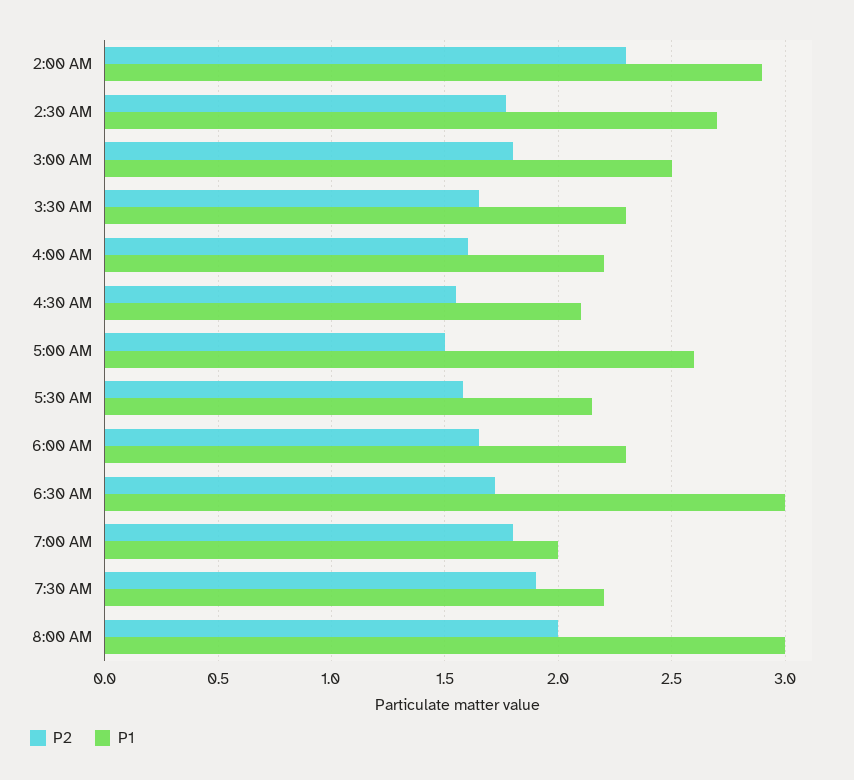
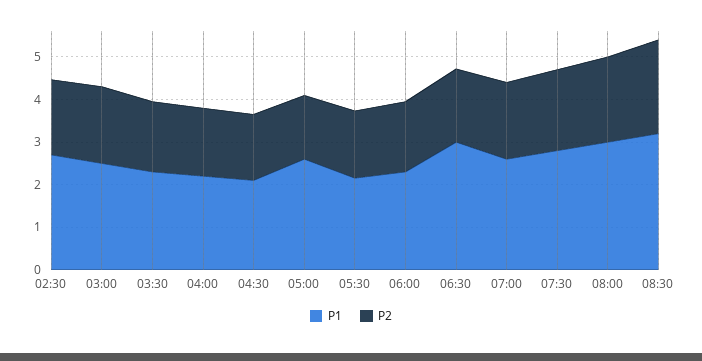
P2, 2:00 AM: 2.3 -> none
P1, 2:00 AM: 2.9 -> none
P1, 7:00 AM: 2 -> 2.6
P1, 7:30 AM: 2.2 -> 2.8
P1, 08:30: none -> 3.2
P2, 08:30: none -> 2.2

